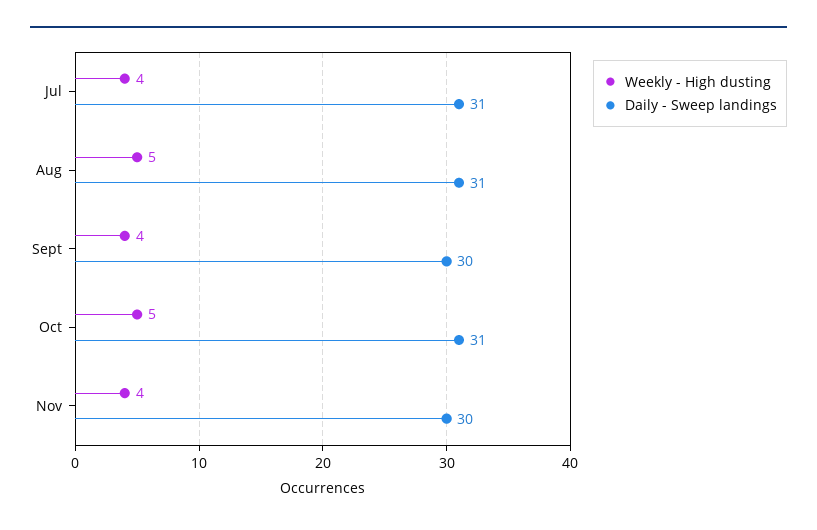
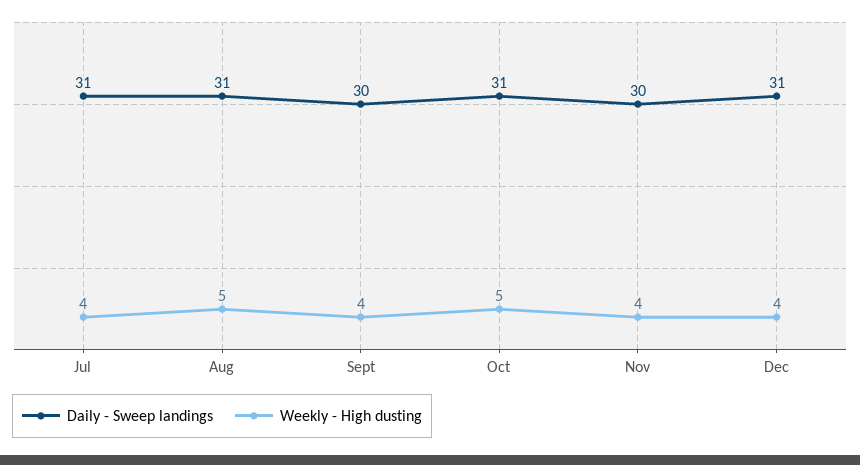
Daily - Sweep landings, Dec: none -> 31
Weekly - High dusting, Dec: none -> 4

